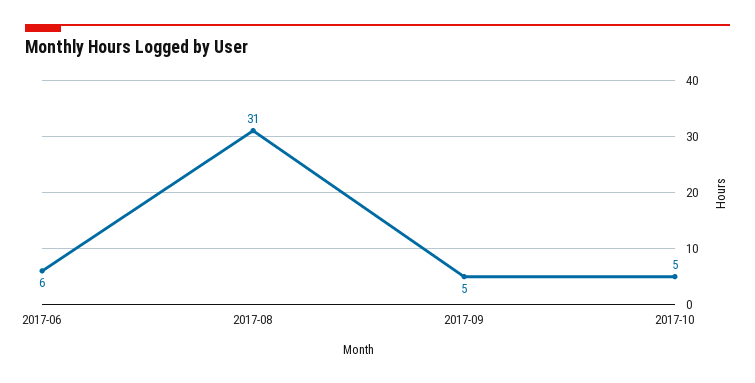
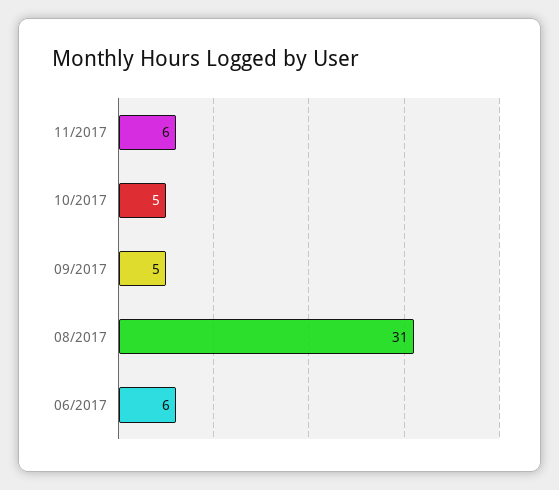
11/2017: none -> 6

